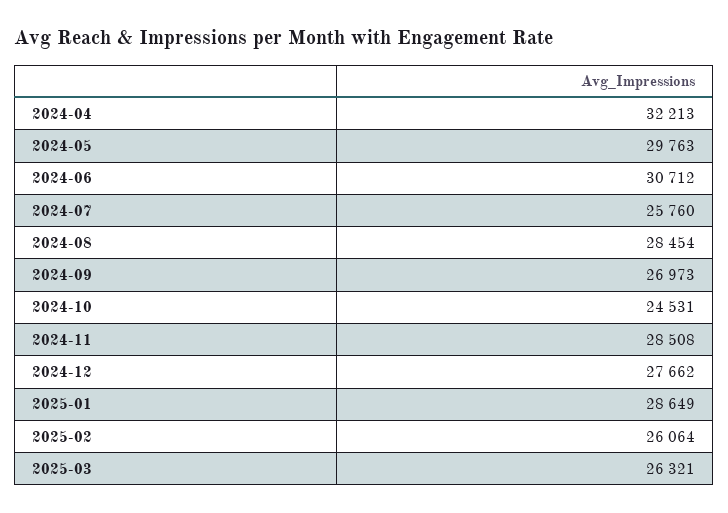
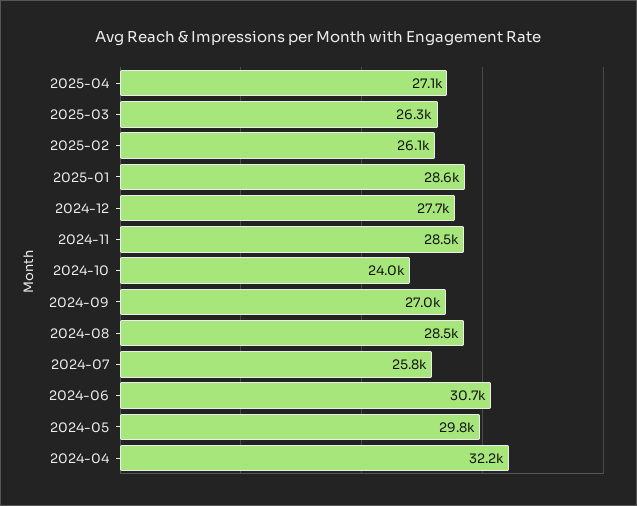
2024-10: 24531 -> 24000
2025-04: none -> 27100

